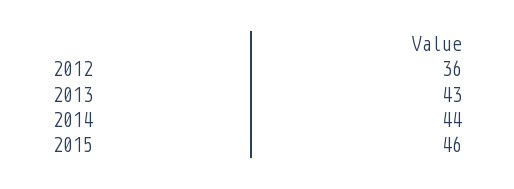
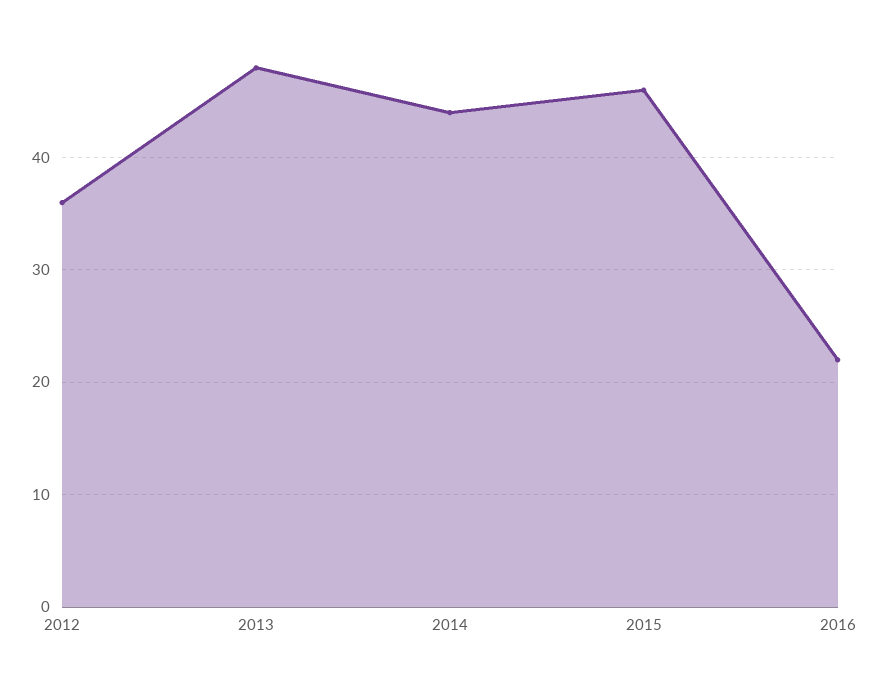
2013: 43 -> 48
2016: none -> 22

